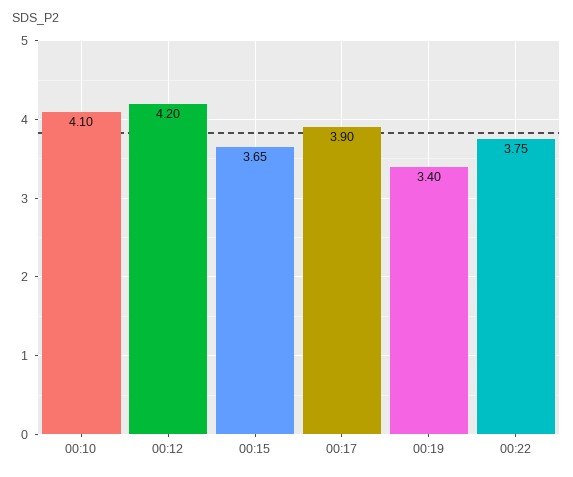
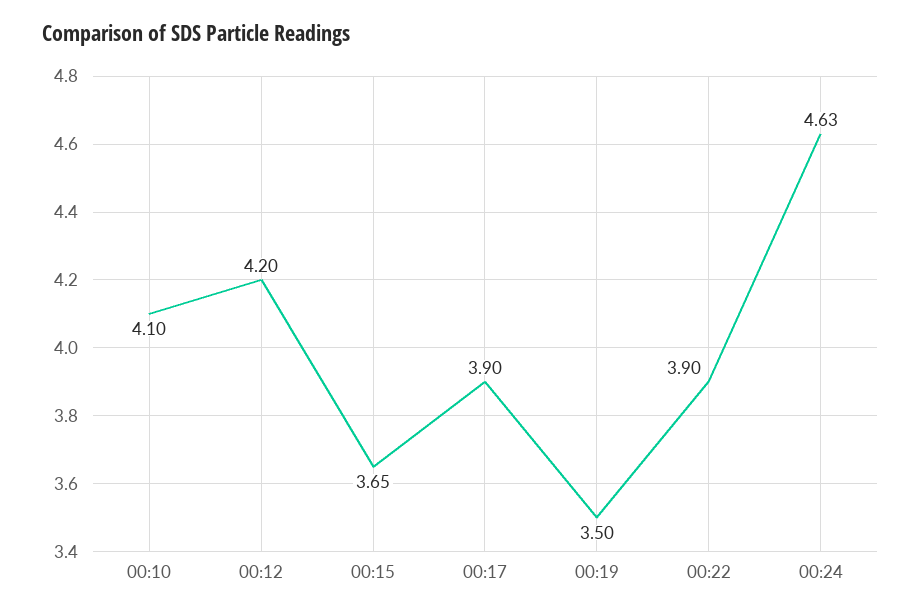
00:19: 3.4 -> 3.5
00:22: 3.75 -> 3.9
00:24: none -> 4.63

